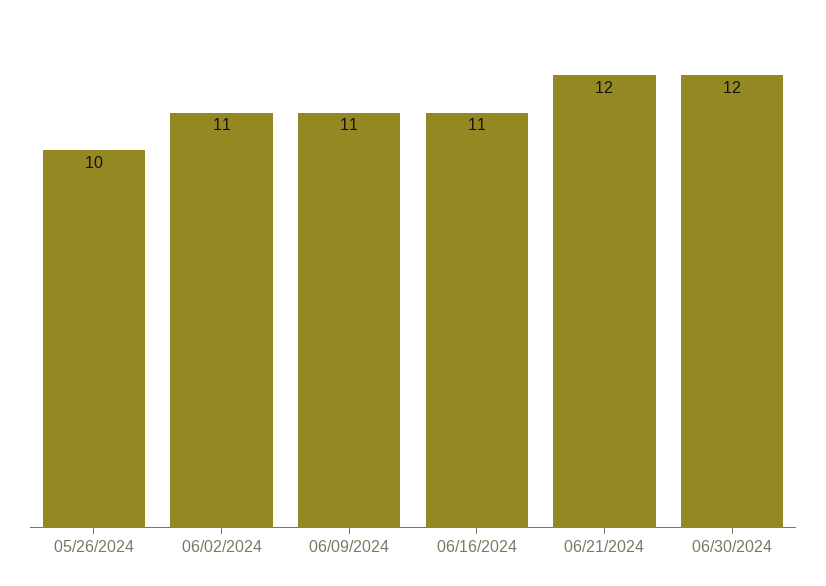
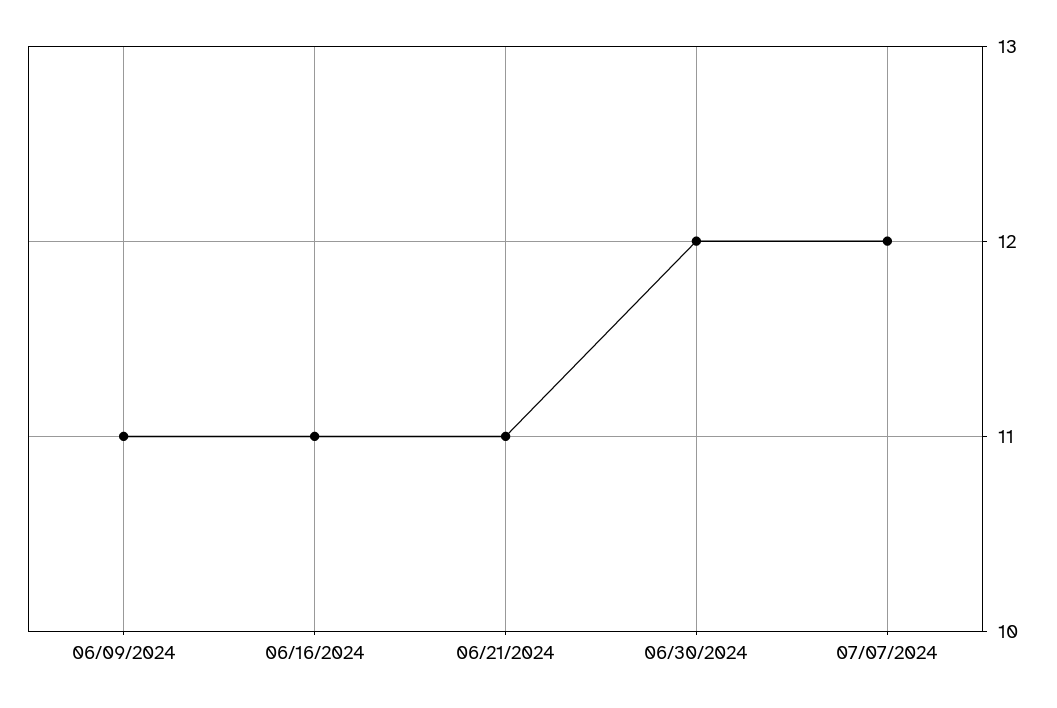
05/26/2024: 10 -> none
06/02/2024: 11 -> none
06/21/2024: 12 -> 11
07/07/2024: none -> 12

